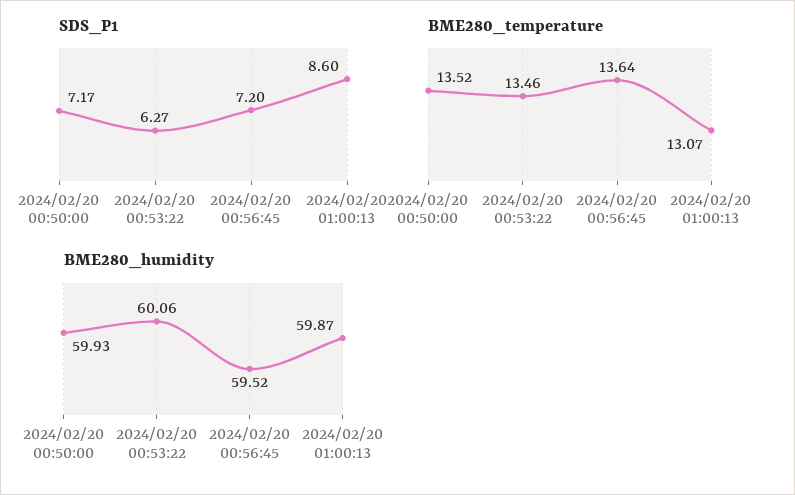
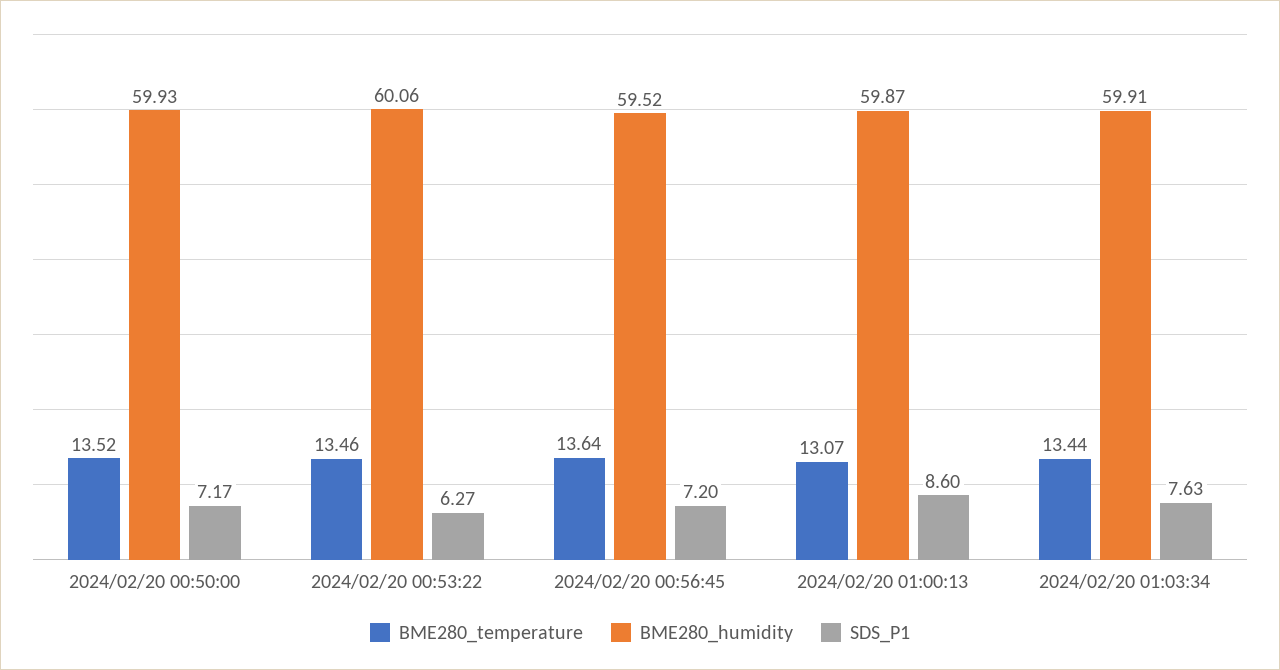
BME280_temperature, 2024/02/20 01:03:34: none -> 13.44
BME280_humidity, 2024/02/20 01:03:34: none -> 59.91
SDS_P1, 2024/02/20 01:03:34: none -> 7.63

